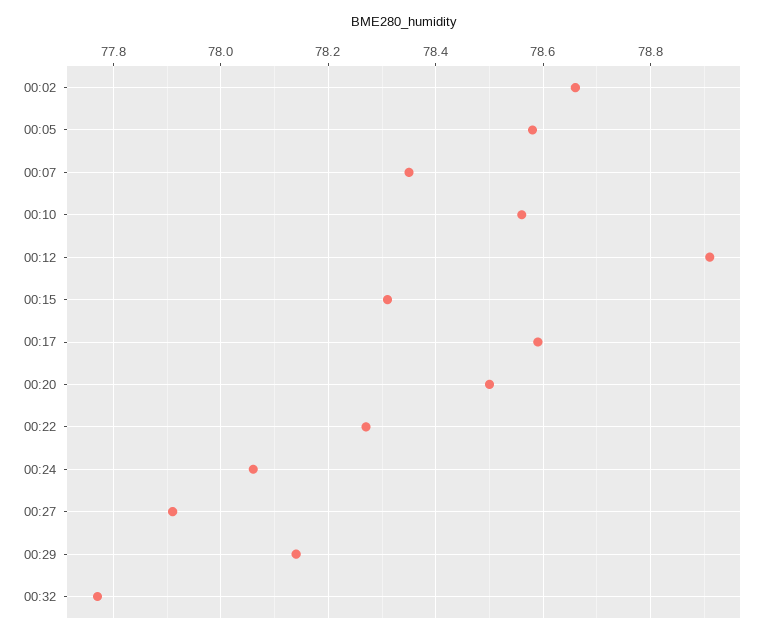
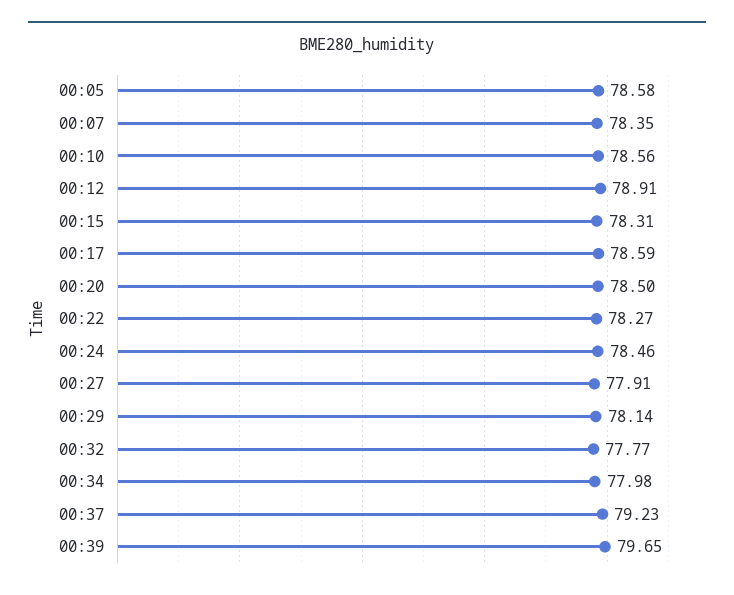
00:02: 78.65 -> none
00:24: 78.05 -> 78.46
00:34: none -> 77.98
00:37: none -> 79.23
00:39: none -> 79.65

